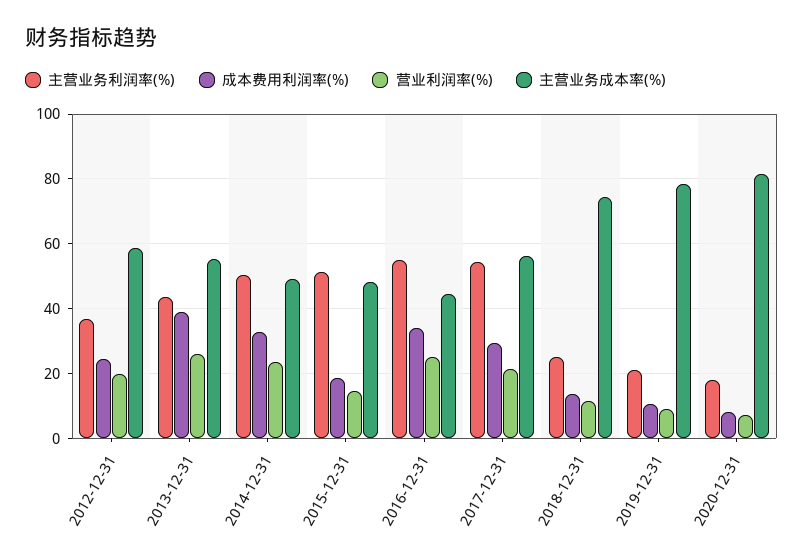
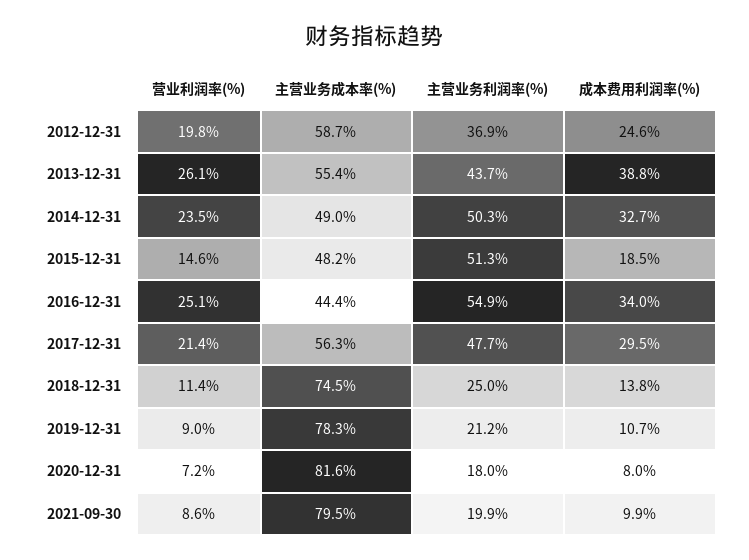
主营业务利润率(%), 2017-12-31: 54 -> 47.7
营业利润率(%), 2021-09-30: none -> 8.6
主营业务成本率(%), 2021-09-30: none -> 79.5
主营业务利润率(%), 2021-09-30: none -> 19.9
成本费用利润率(%), 2021-09-30: none -> 9.9

